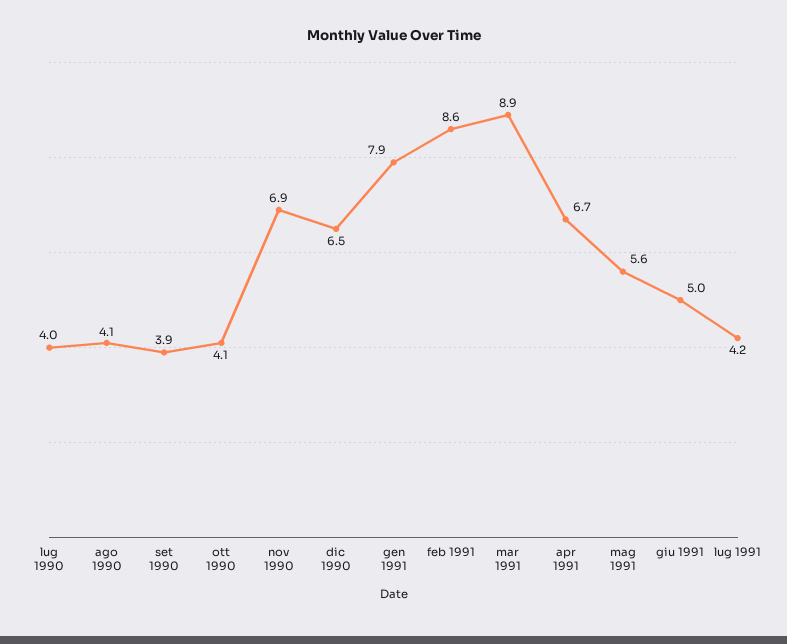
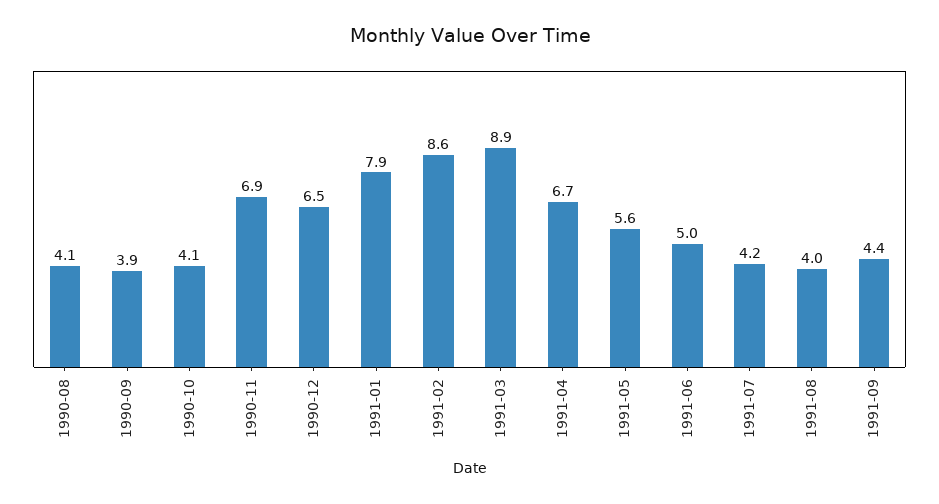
lug 1990: 4 -> none
1991-08: none -> 4
1991-09: none -> 4.4

